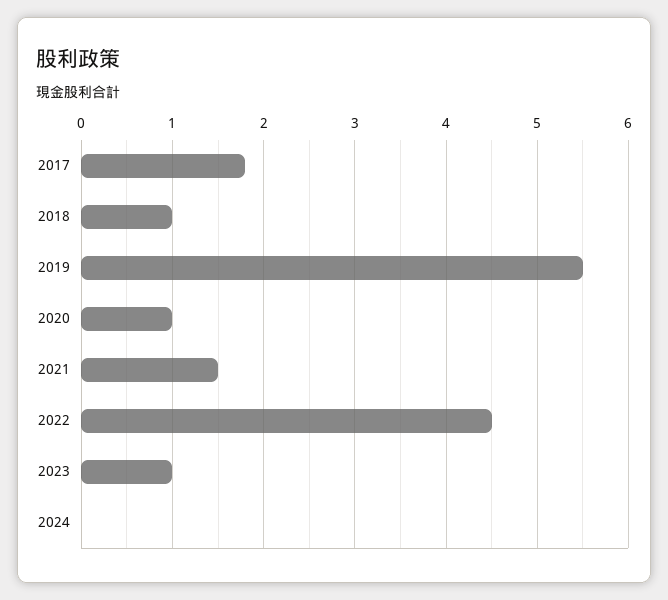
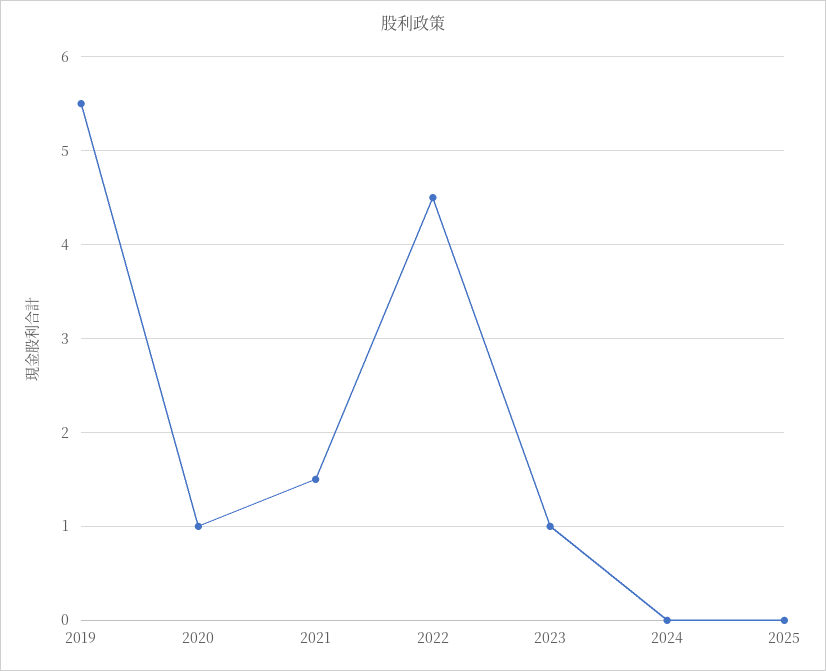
2017: 1.8 -> none
2018: 1 -> none
2025: none -> 0

